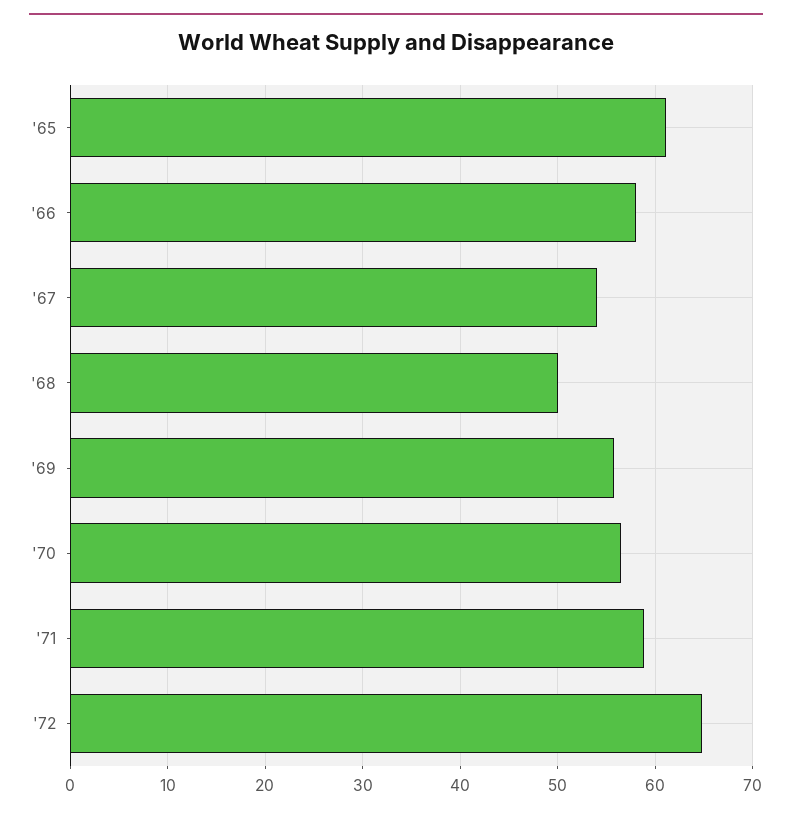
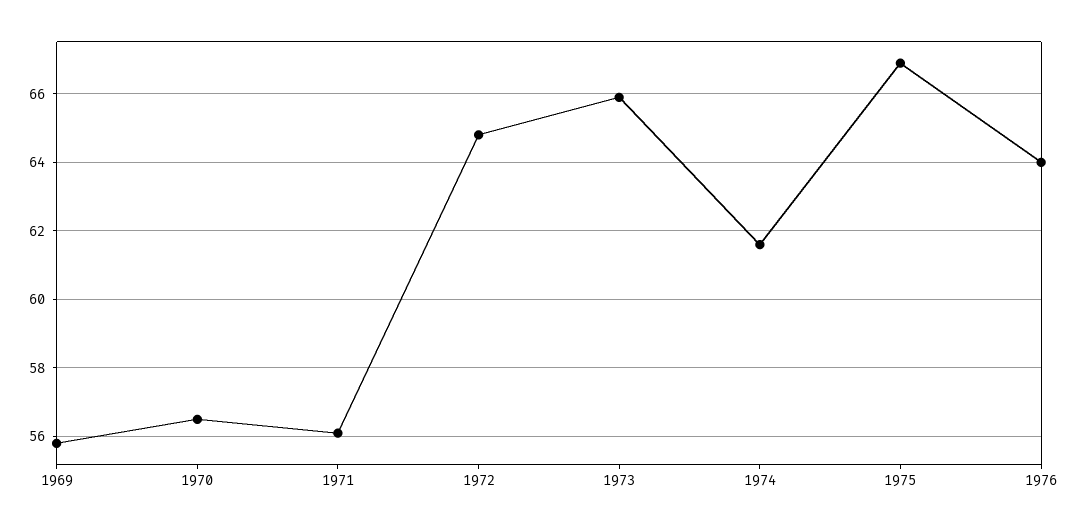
'65: 61 -> none
'66: 58 -> none
'67: 54 -> none
'68: 50 -> none
'71: 59 -> 56
1973: none -> 66
1974: none -> 61.5
1975: none -> 67
1976: none -> 64

